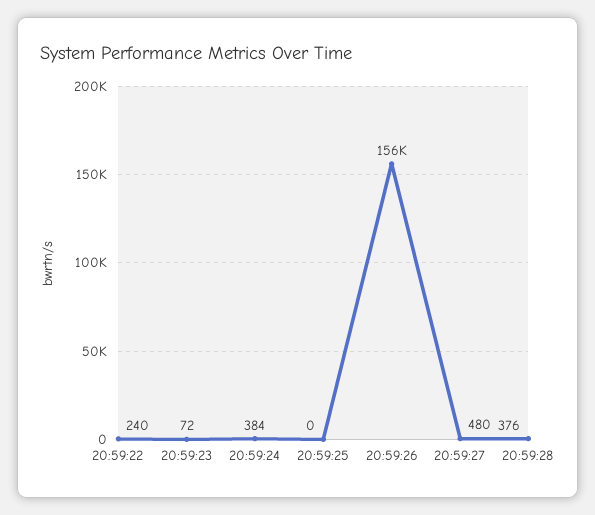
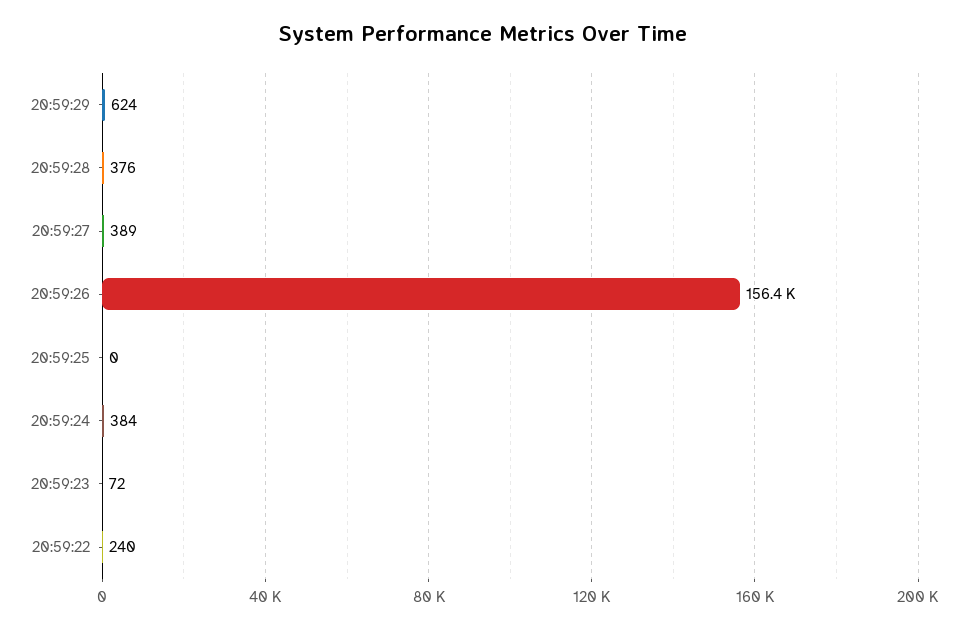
20:59:27: 480 -> 389
20:59:29: none -> 624

